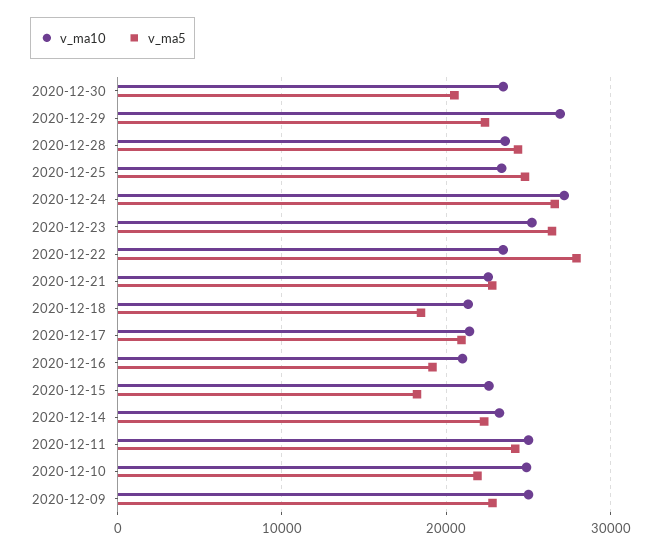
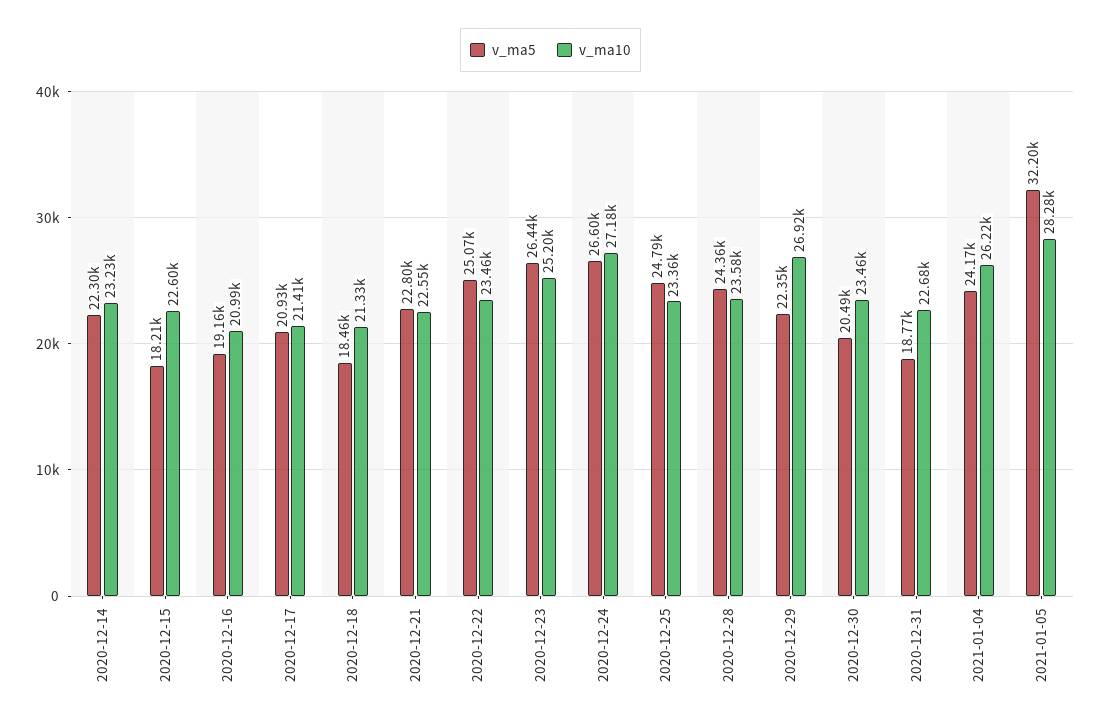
v_ma5, 2020-12-22: 28000 -> 25070
v_ma10, 2020-12-11: 25000 -> none
v_ma5, 2020-12-11: 24000 -> none
v_ma10, 2020-12-10: 25000 -> none
v_ma5, 2020-12-10: 22000 -> none
v_ma10, 2020-12-09: 25000 -> none
v_ma5, 2020-12-09: 23000 -> none
v_ma5, 2020-12-31: none -> 18770
v_ma10, 2020-12-31: none -> 22680
v_ma5, 2021-01-04: none -> 24170
v_ma10, 2021-01-04: none -> 26220
v_ma5, 2021-01-05: none -> 32200
v_ma10, 2021-01-05: none -> 28280

